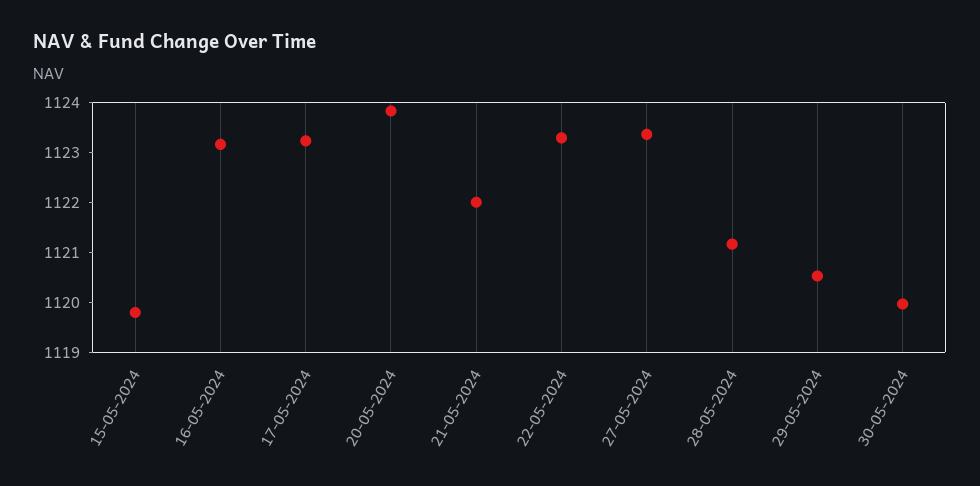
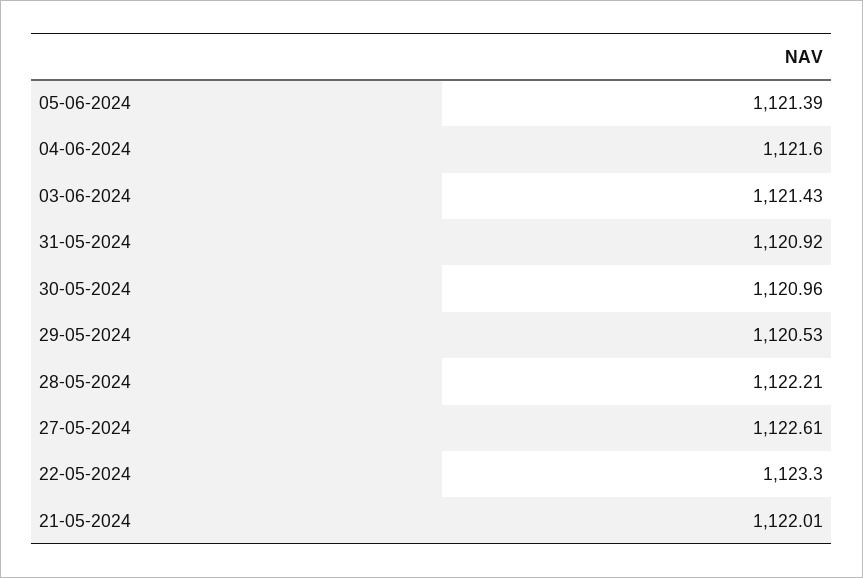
15-05-2024: 1119.8 -> none
16-05-2024: 1123.2 -> none
17-05-2024: 1123.2 -> none
20-05-2024: 1123.8 -> none
27-05-2024: 1123.4 -> 1122.61
28-05-2024: 1121.2 -> 1122.21
30-05-2024: 1120 -> 1120.96
05-06-2024: none -> 1121.39
04-06-2024: none -> 1121.6
03-06-2024: none -> 1121.43
31-05-2024: none -> 1120.92

